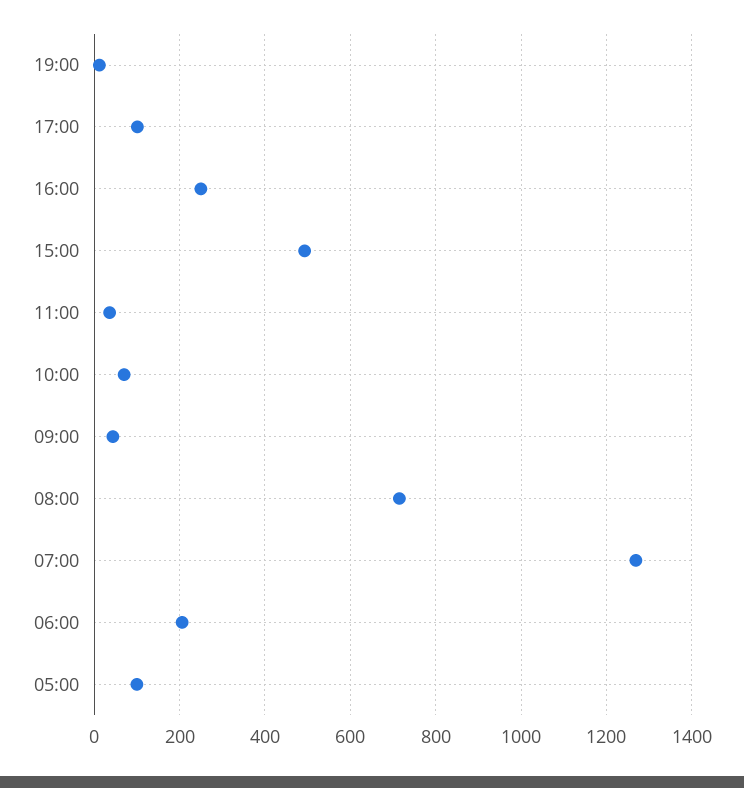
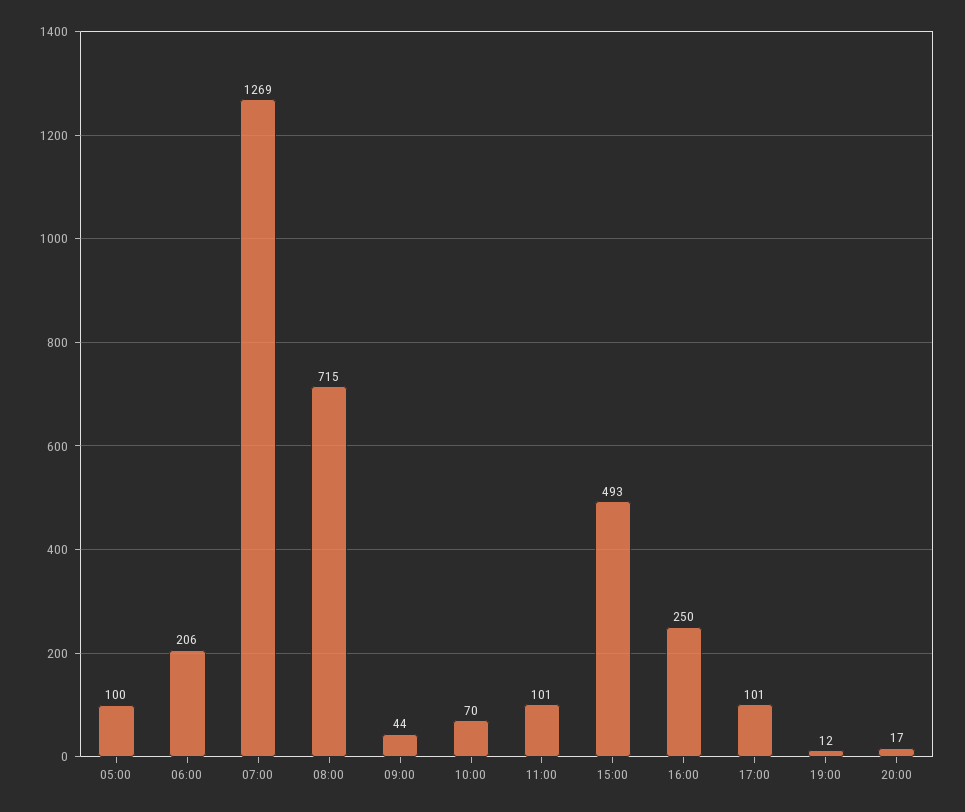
11:00: 40 -> 101
20:00: none -> 17

